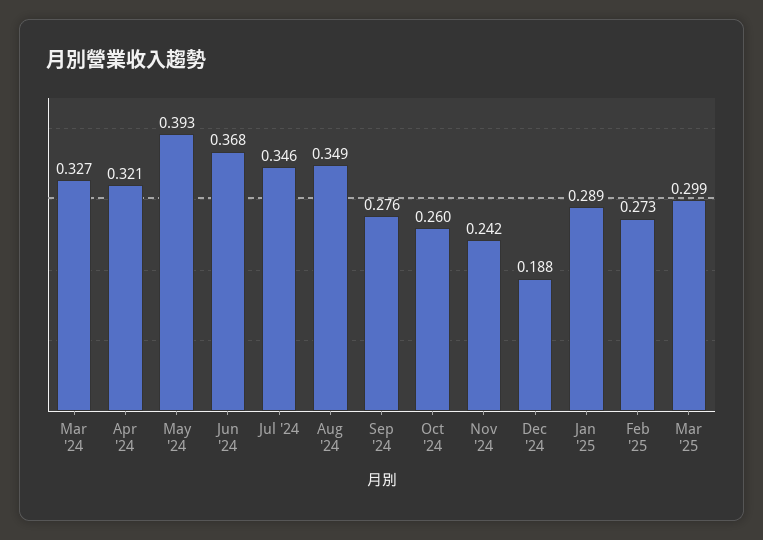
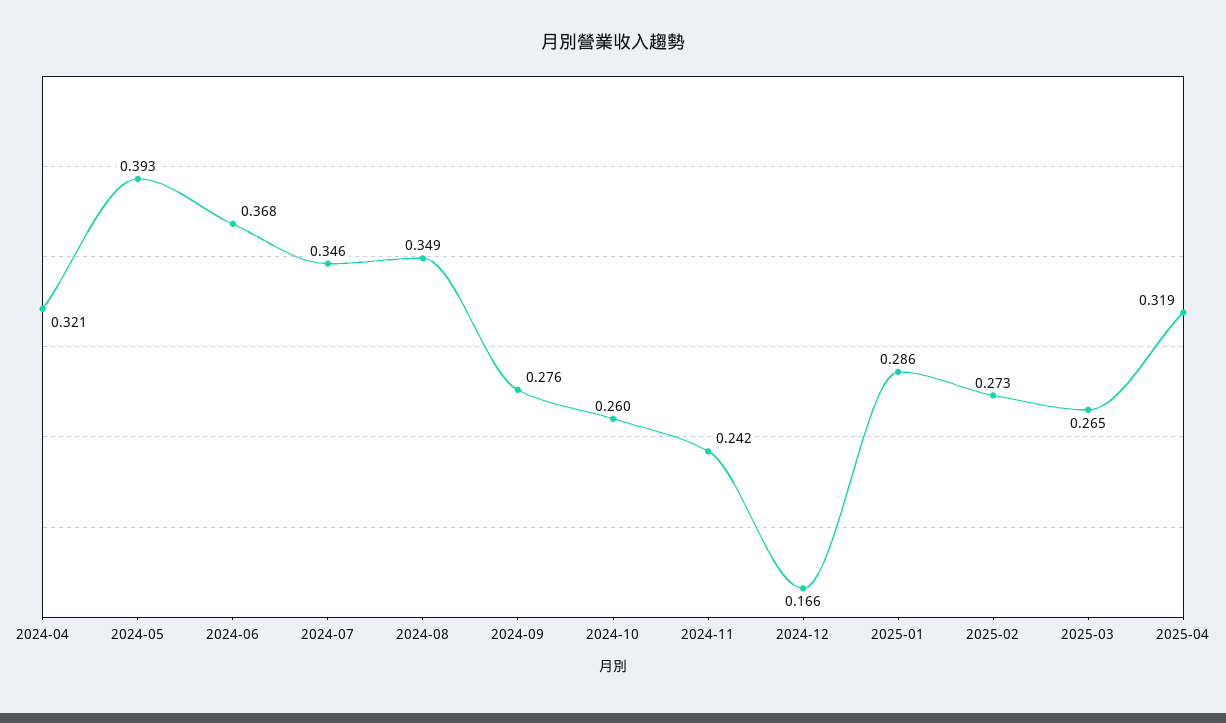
Mar '24: 0.327 -> none
Dec '24: 0.188 -> 0.166
Jan '25: 0.289 -> 0.286
Mar '25: 0.299 -> 0.265
2025-04: none -> 0.319

